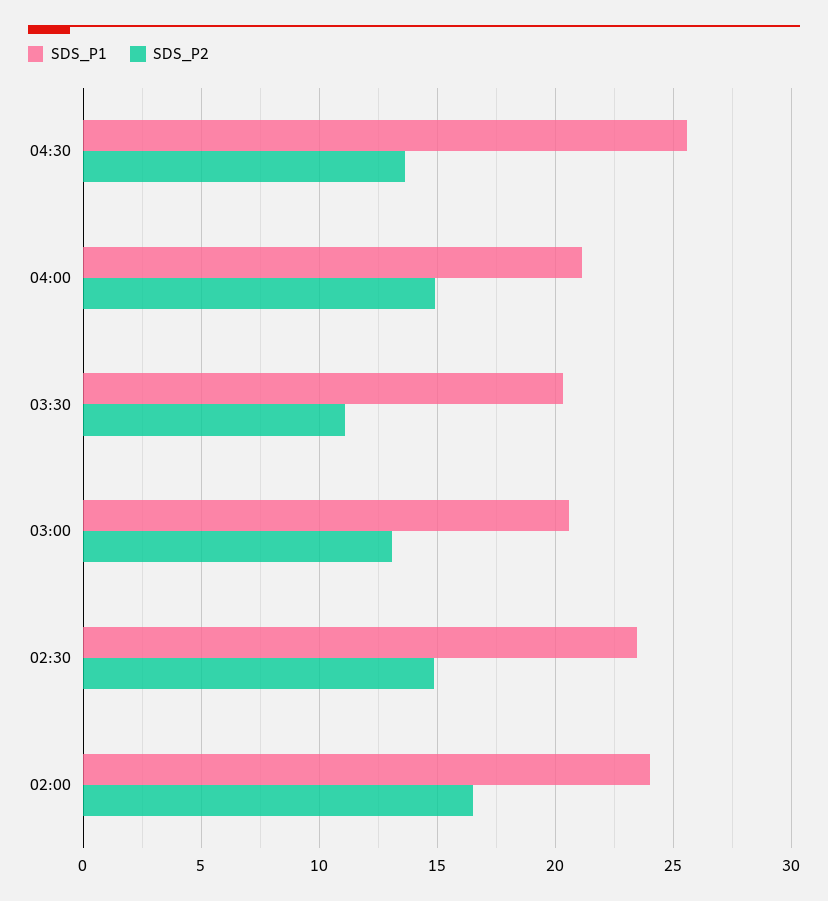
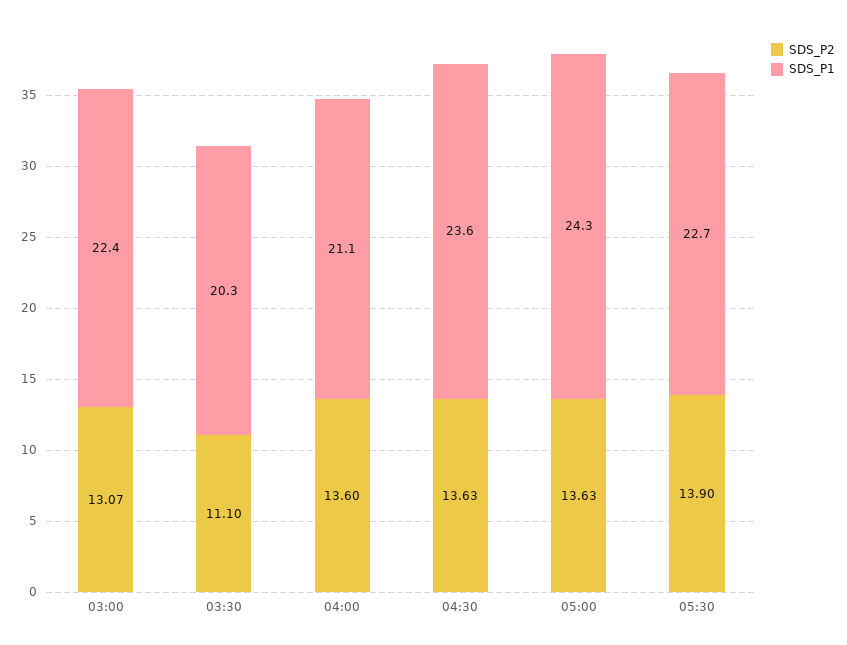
SDS_P1, 04:30: 25.5 -> 23.6
SDS_P2, 04:00: 15 -> 13.6
SDS_P1, 03:00: 20.5 -> 22.4
SDS_P1, 02:30: 23.5 -> none
SDS_P2, 02:30: 15 -> none
SDS_P1, 02:00: 24 -> none
SDS_P2, 02:00: 16.5 -> none
SDS_P2, 05:00: none -> 13.63
SDS_P1, 05:00: none -> 24.3
SDS_P2, 05:30: none -> 13.9
SDS_P1, 05:30: none -> 22.7

